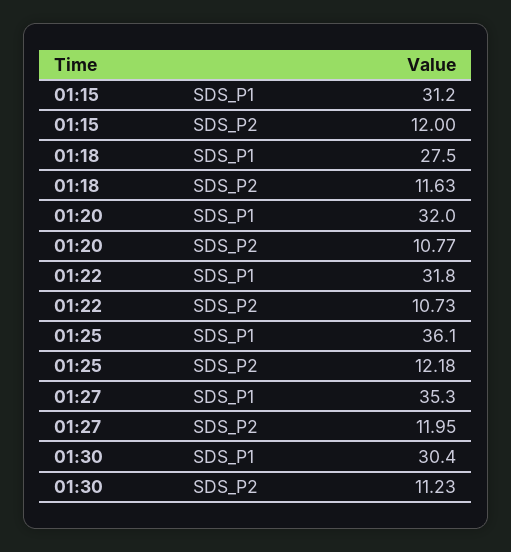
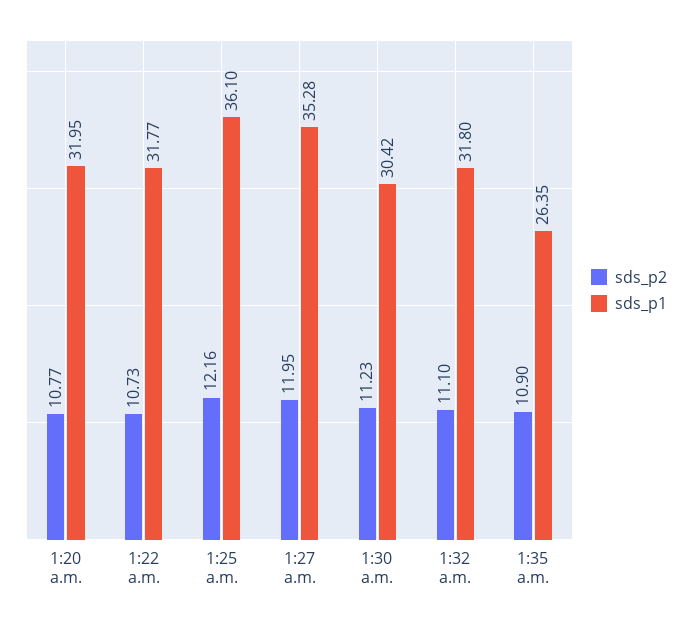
SDS_P1, 01:15: 31.2 -> none
SDS_P2, 01:15: 12 -> none
SDS_P1, 01:18: 27.5 -> none
SDS_P2, 01:18: 11.63 -> none
SDS_P2, 01:25: 12.18 -> 12.16
SDS_P2, 1:32 a.m.: none -> 11.1
SDS_P1, 1:32 a.m.: none -> 31.8
SDS_P2, 1:35 a.m.: none -> 10.9
SDS_P1, 1:35 a.m.: none -> 26.35

